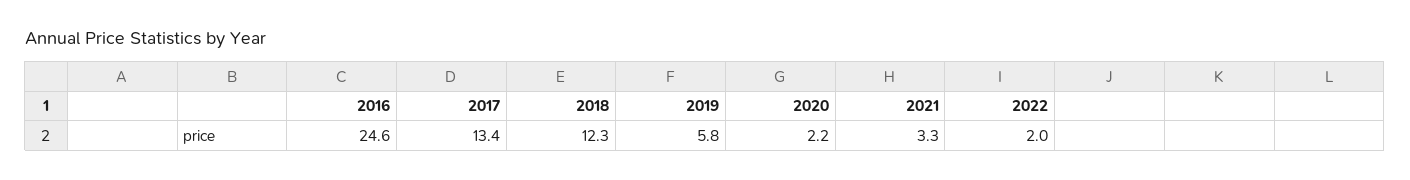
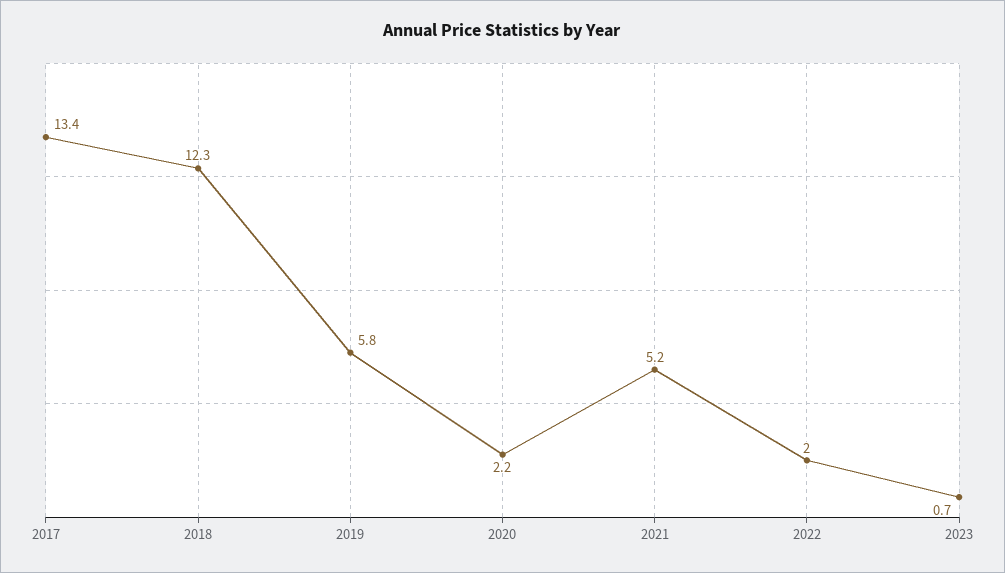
2016: 24.6 -> none
2021: 3.3 -> 5.2
2023: none -> 0.7

